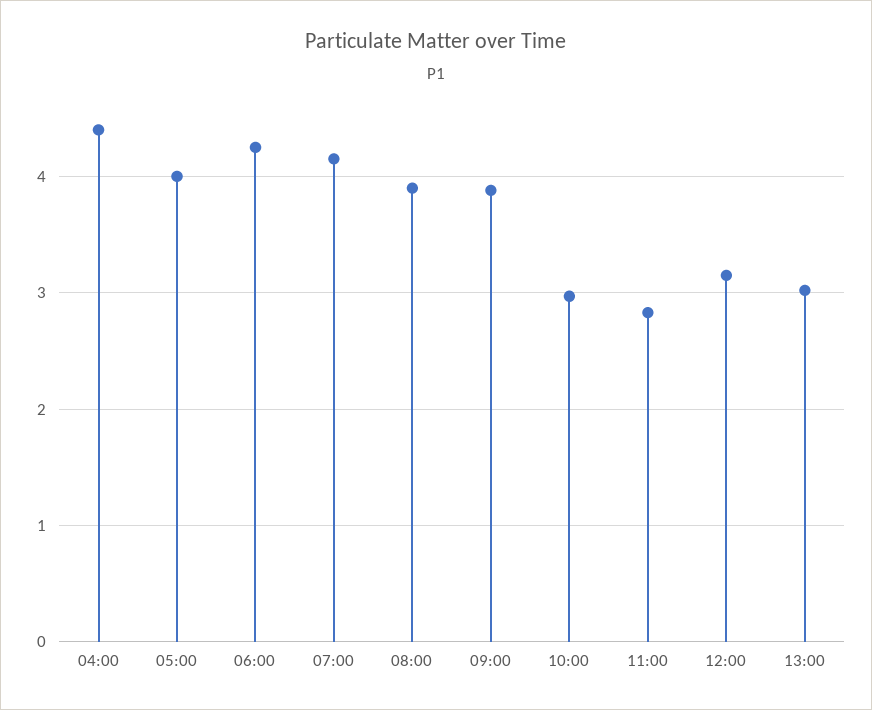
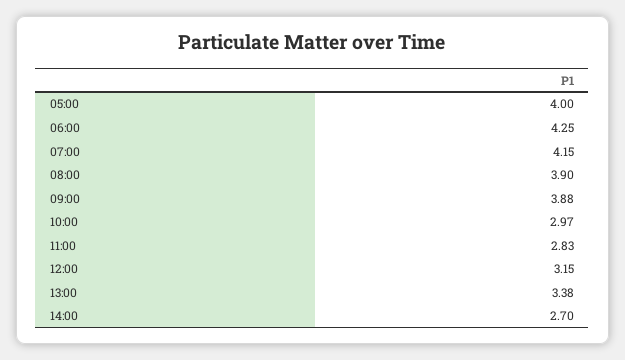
04:00: 4.4 -> none
13:00: 3 -> 3.38
14:00: none -> 2.7

